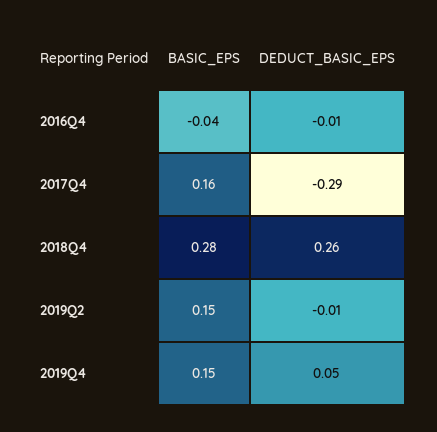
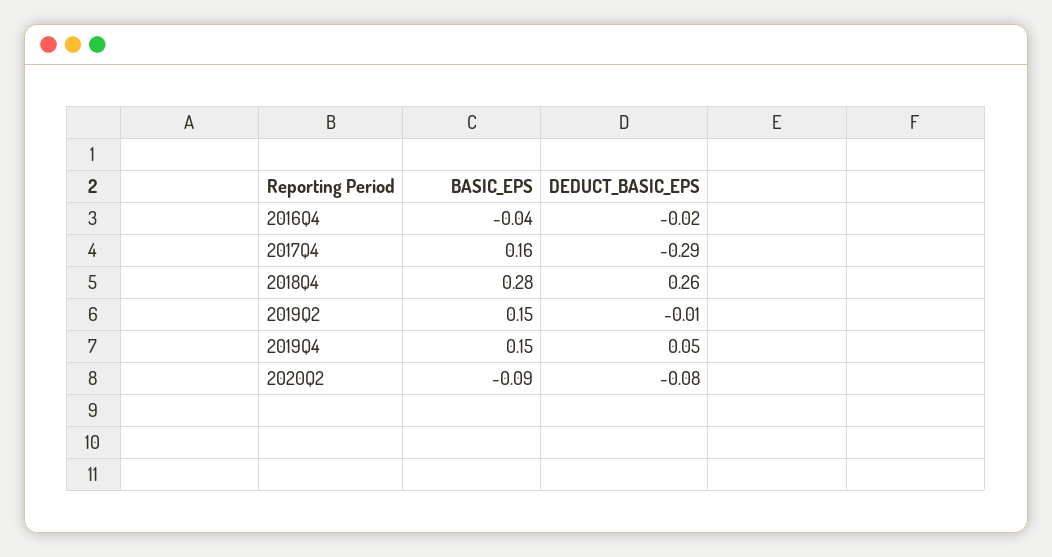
DEDUCT_BASIC_EPS, 2016Q4: -0.01 -> -0.02
BASIC_EPS, 2020Q2: none -> -0.09
DEDUCT_BASIC_EPS, 2020Q2: none -> -0.08

